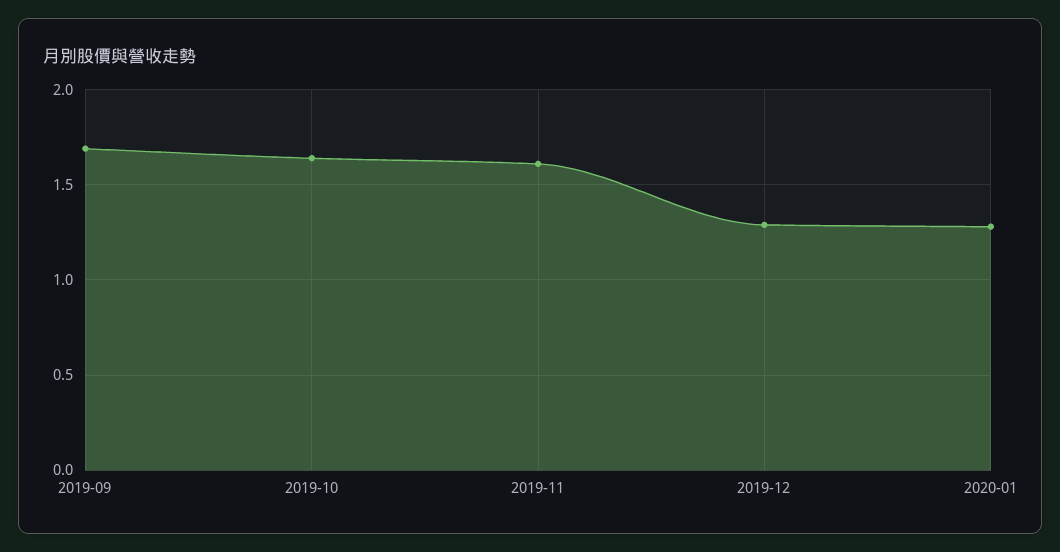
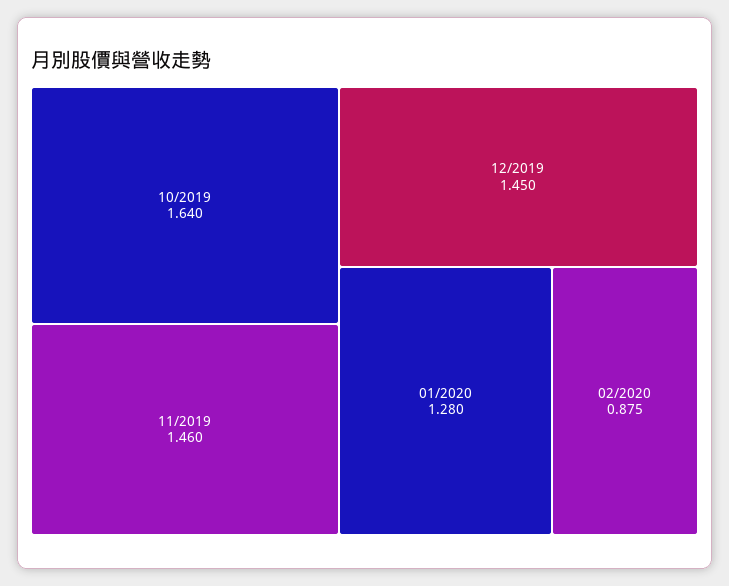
2019-09: 1.7 -> none
2019-11: 1.6 -> 1.46
2019-12: 1.3 -> 1.45
02/2020: none -> 0.875

